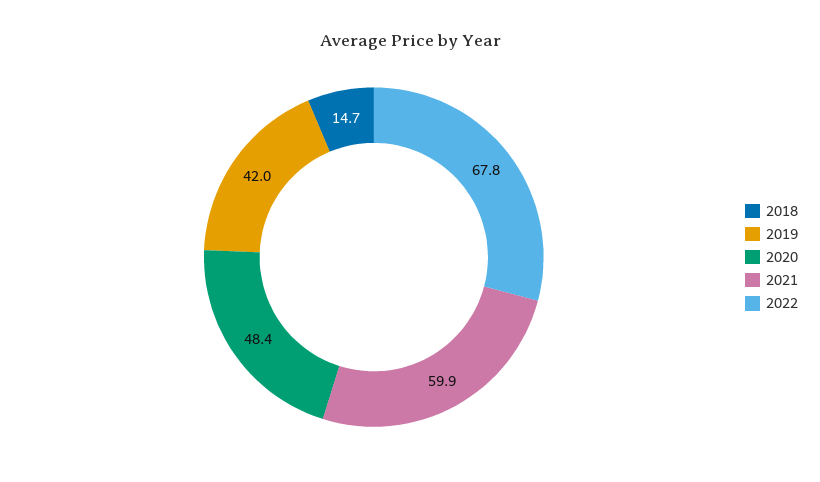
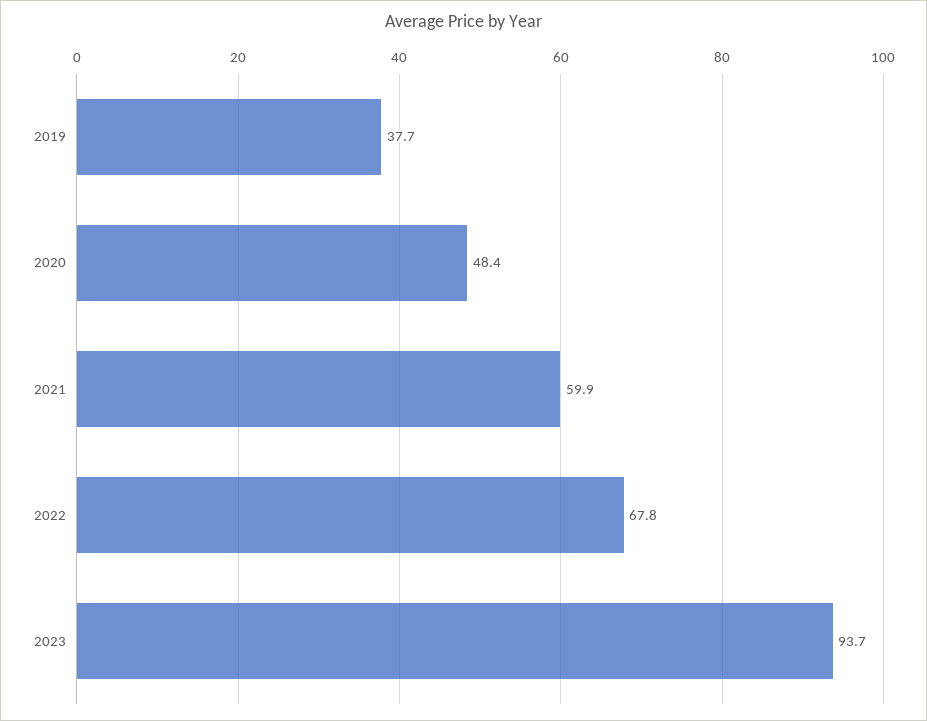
2018: 14.7 -> none
2019: 42 -> 37.7
2023: none -> 93.7

